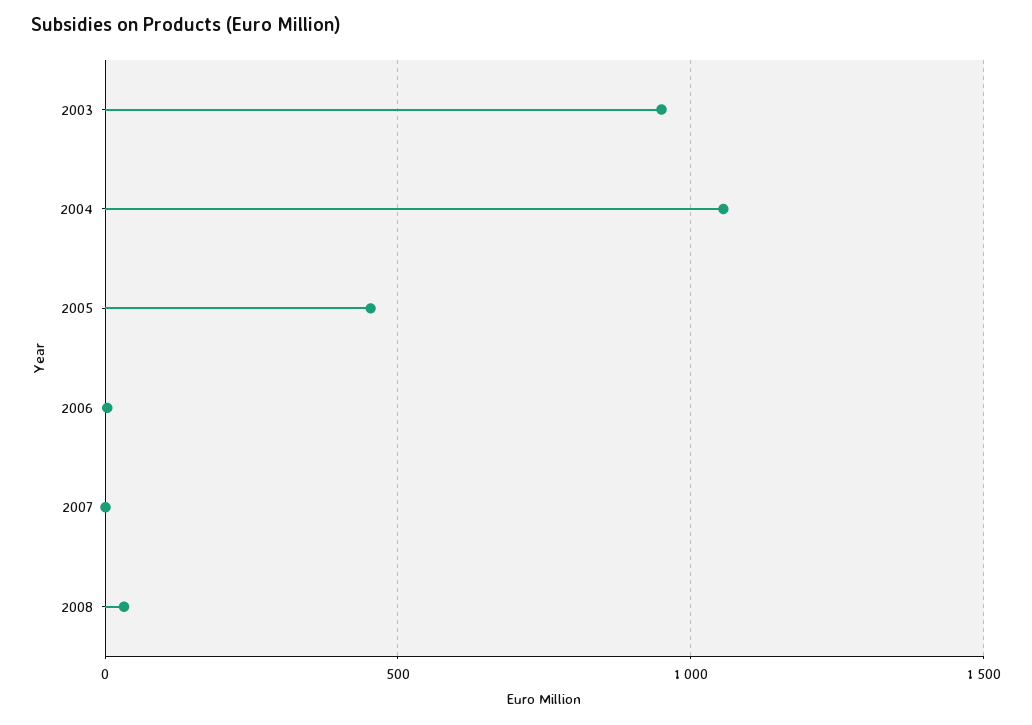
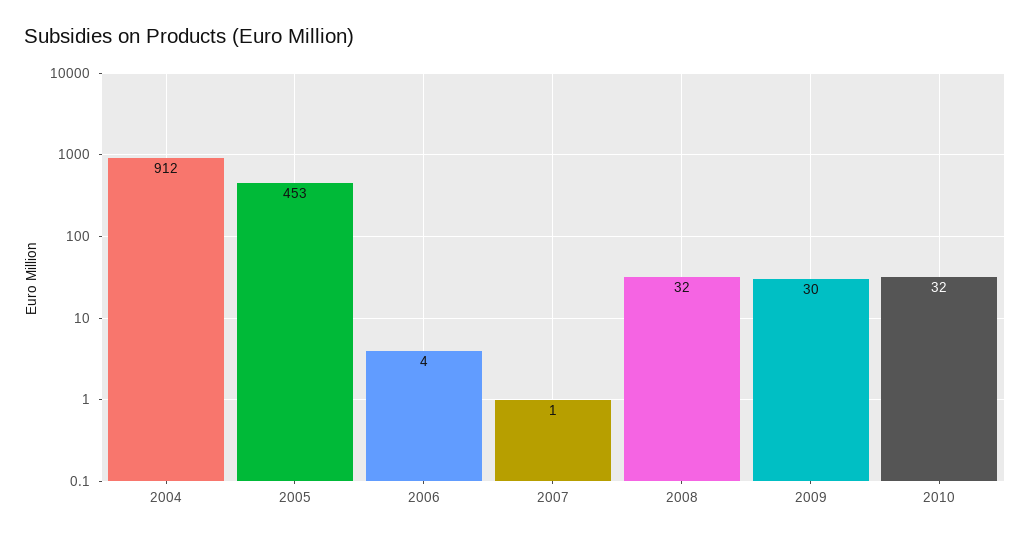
2003: 950 -> none
2004: 1050 -> 912
2009: none -> 30
2010: none -> 32

